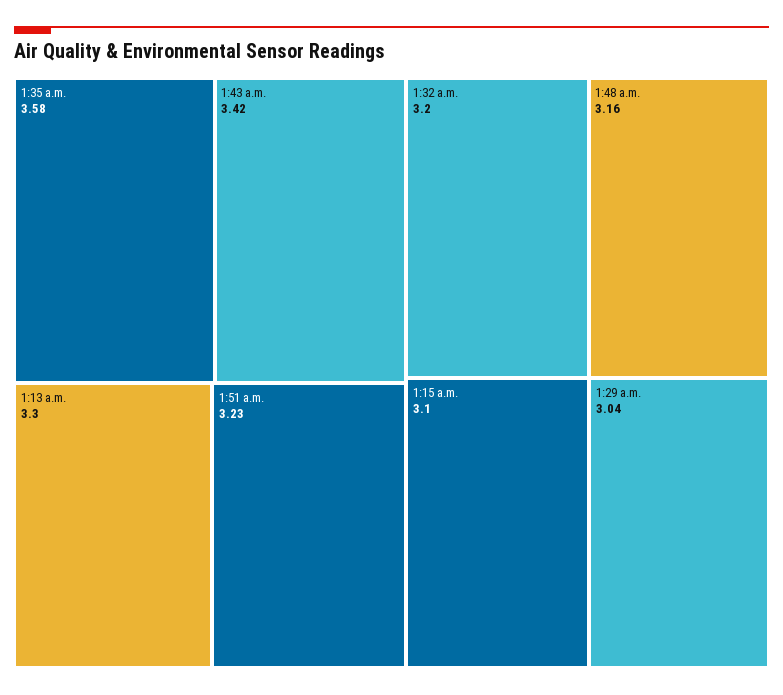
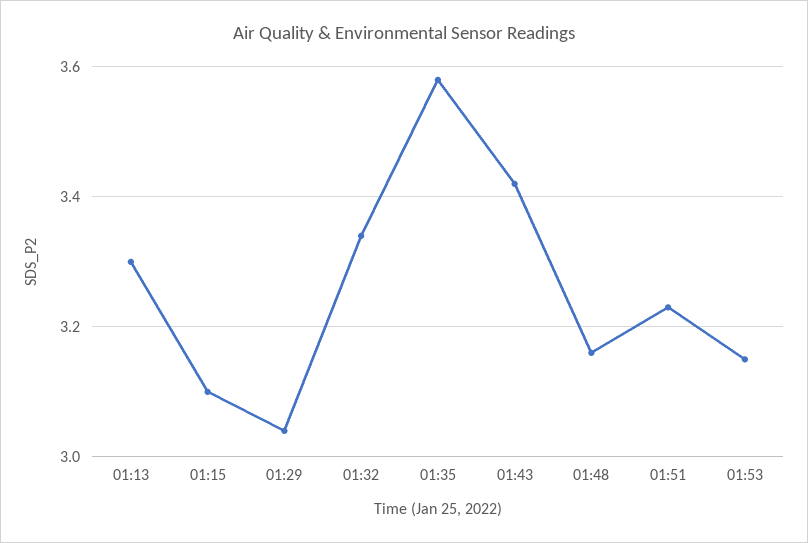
1:32 a.m.: 3.2 -> 3.35
01:53: none -> 3.15

